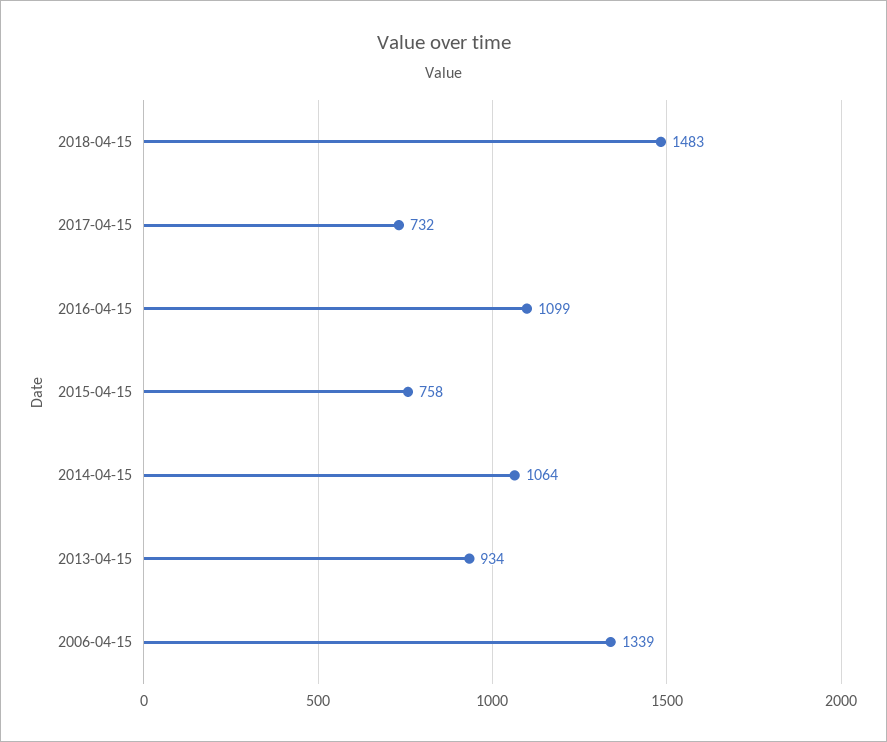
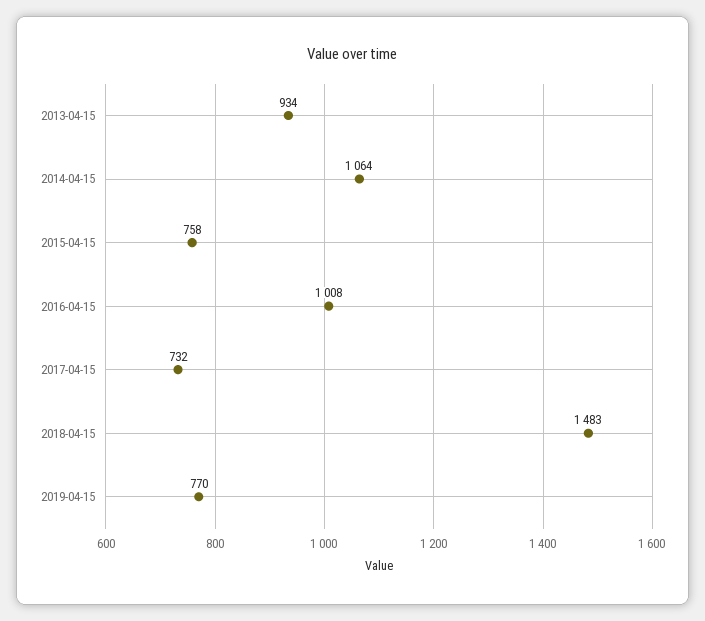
2016-04-15: 1099 -> 1008
2006-04-15: 1339 -> none
2019-04-15: none -> 770

